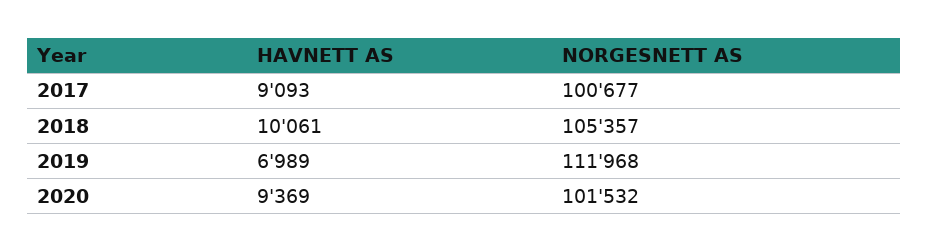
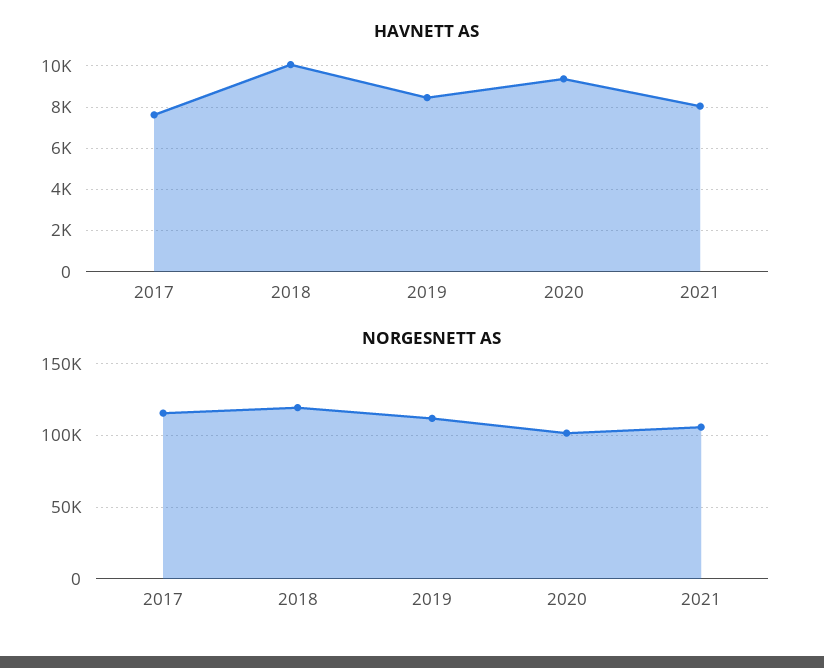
HAVNETT AS, 2017: 9093 -> 7500
NORGESNETT AS, 2017: 100677 -> 115000
NORGESNETT AS, 2018: 105357 -> 120000
HAVNETT AS, 2019: 6989 -> 8500
HAVNETT AS, 2021: none -> 8000
NORGESNETT AS, 2021: none -> 105000

